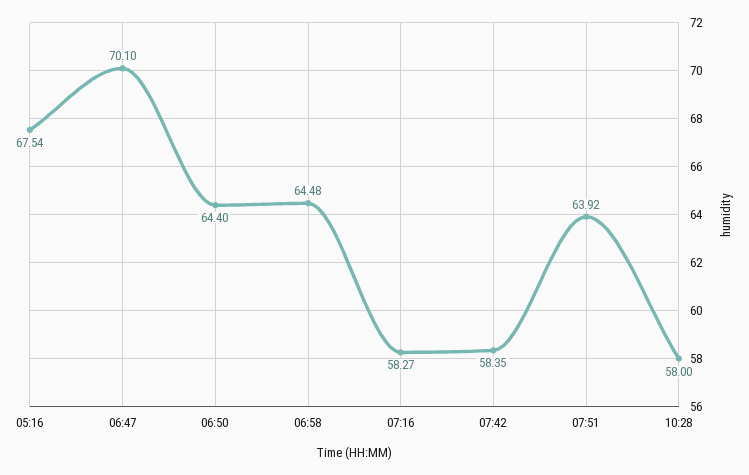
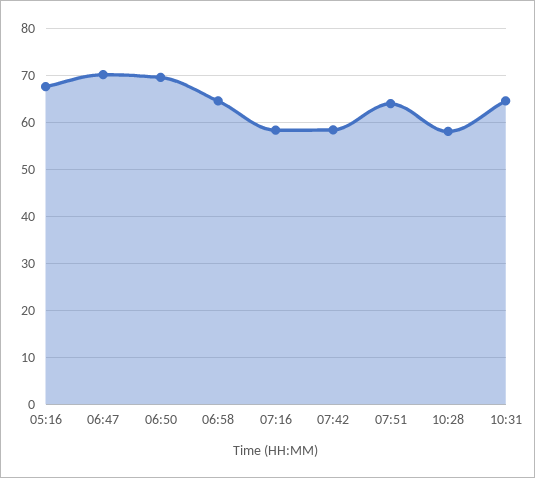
06:50: 64.4 -> 70
10:31: none -> 64

